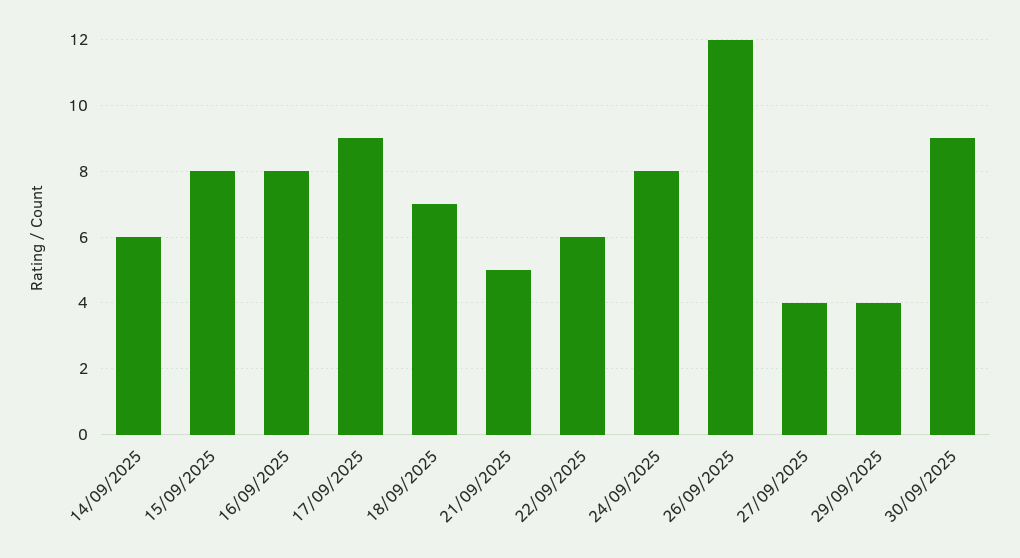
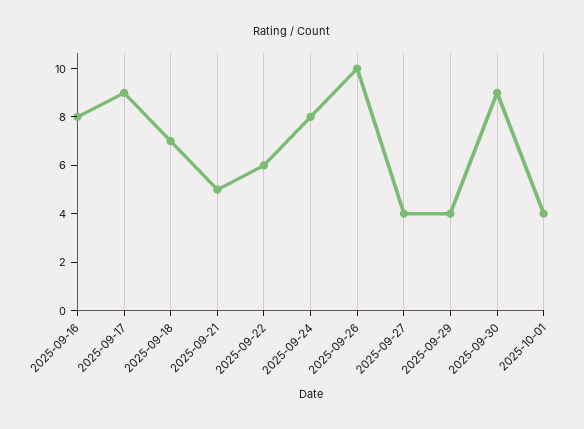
14/09/2025: 6 -> none
15/09/2025: 8 -> none
26/09/2025: 12 -> 10
2025-10-01: none -> 4

